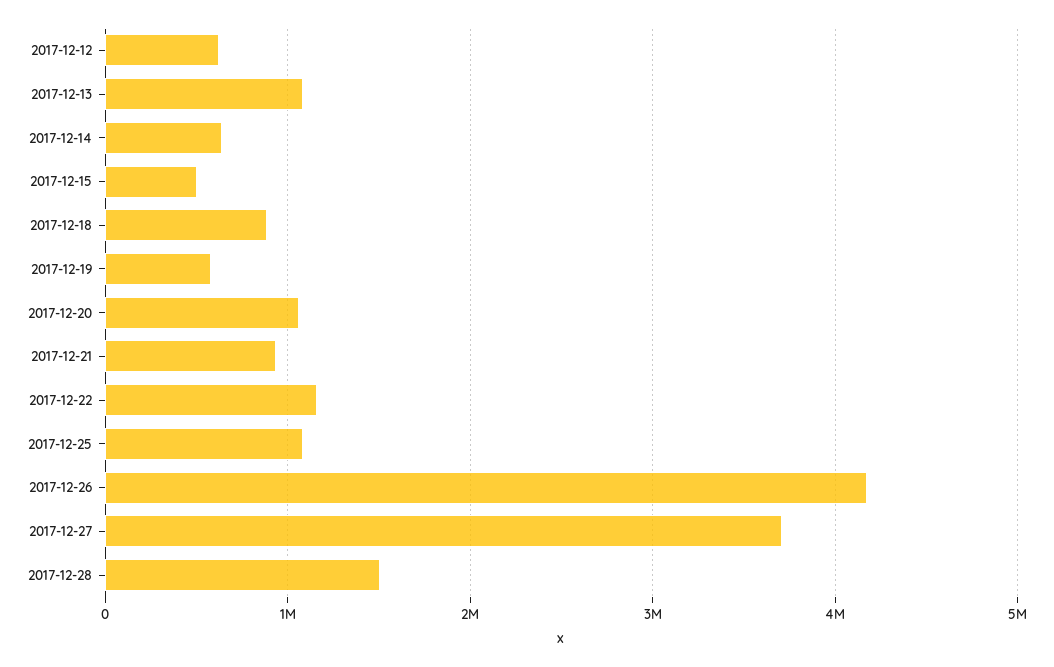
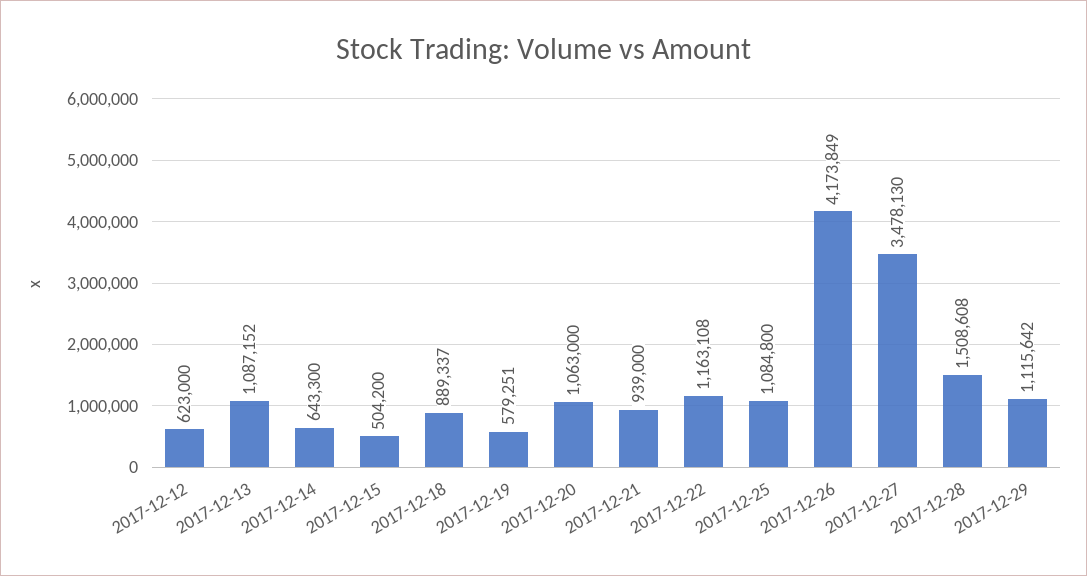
2017-12-27: 3700000 -> 3478130
2017-12-29: none -> 1115642

